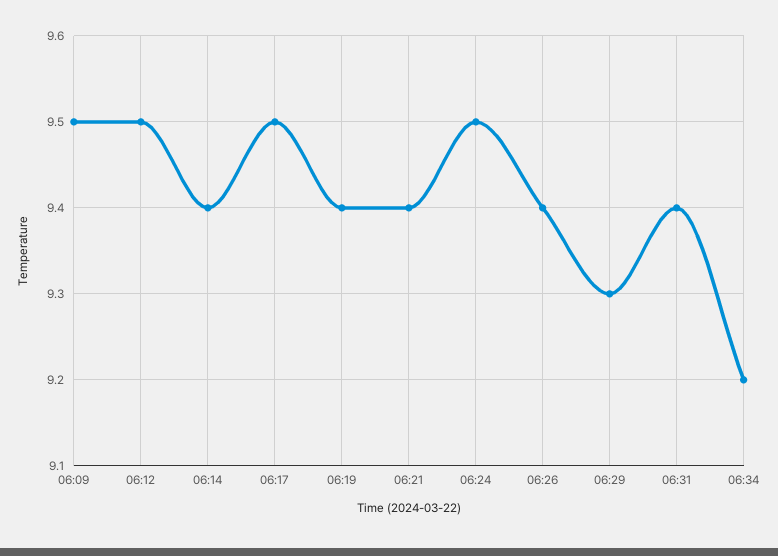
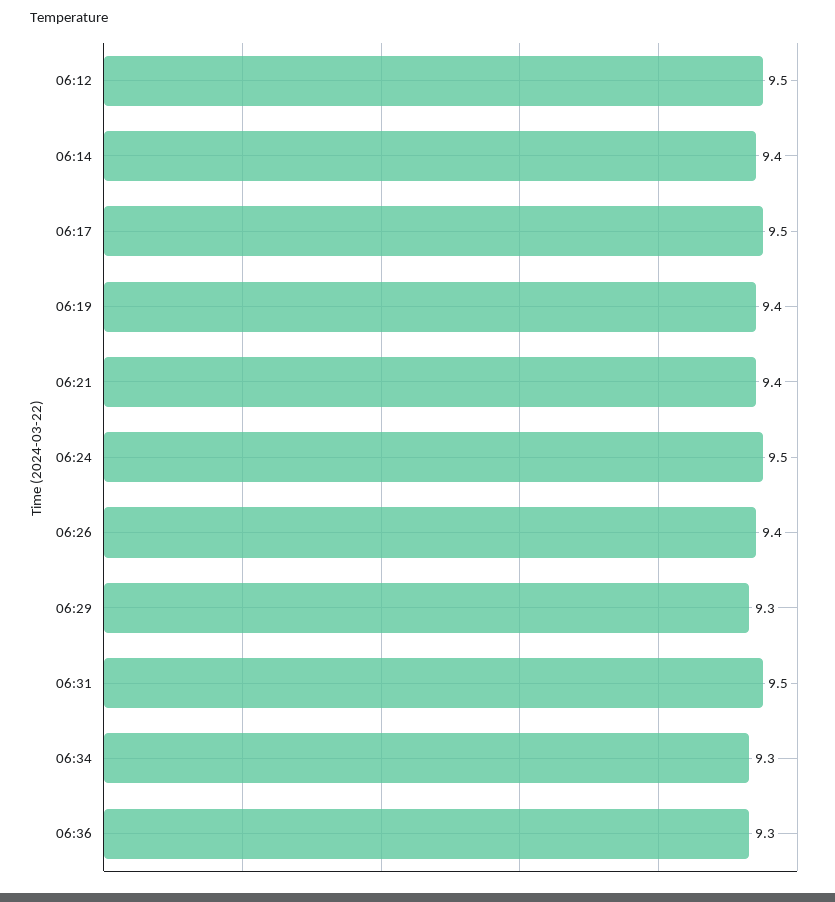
06:09: 9.5 -> none
06:31: 9.4 -> 9.5
06:34: 9.2 -> 9.3
06:36: none -> 9.3

